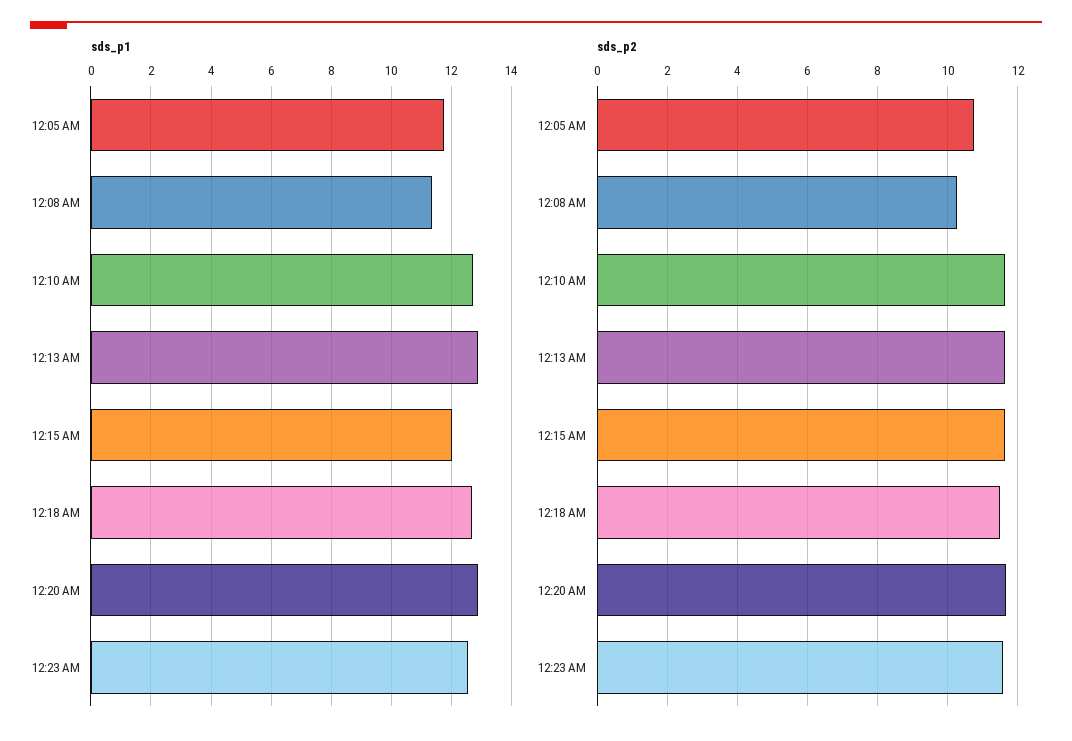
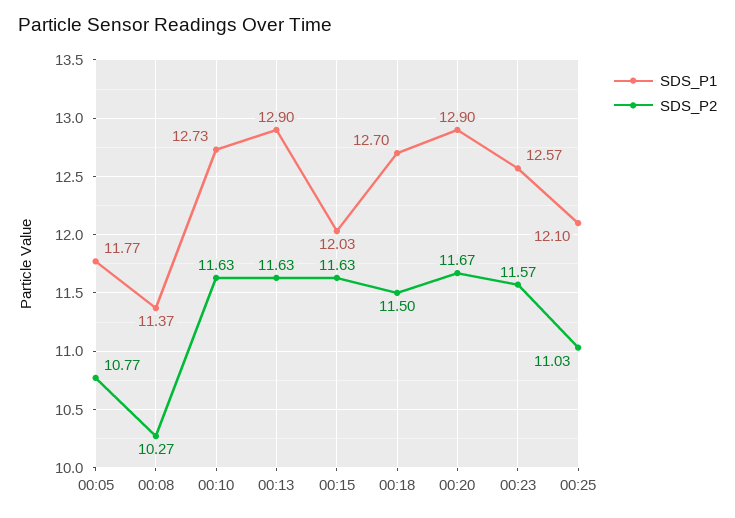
sds_p1, 00:25: none -> 12.1
sds_p2, 00:25: none -> 11.03

